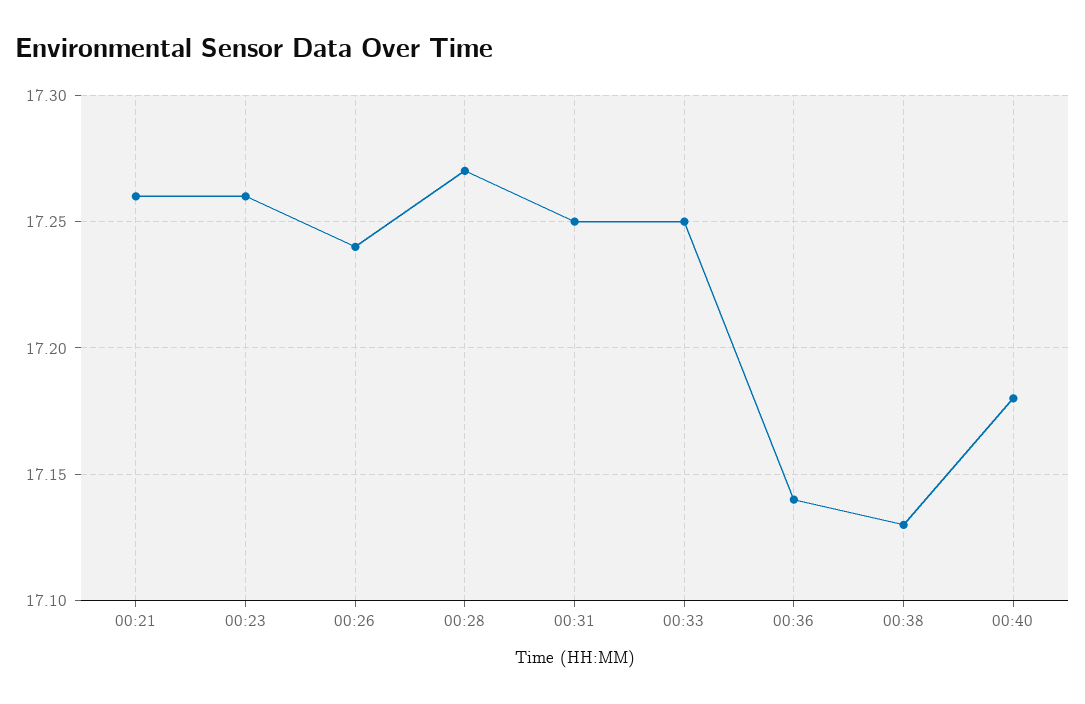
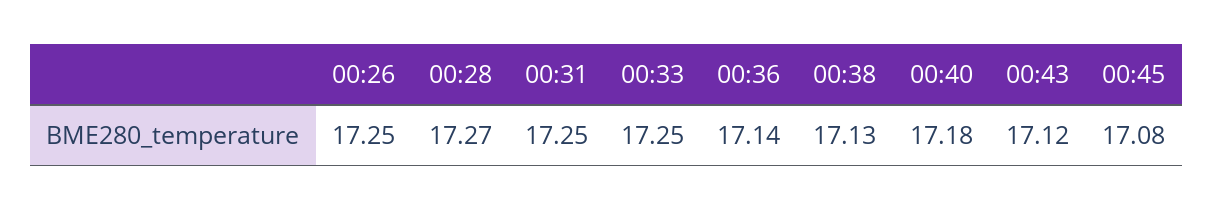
00:21: 17.26 -> none
00:23: 17.26 -> none
00:26: 17.24 -> 17.25
00:43: none -> 17.12
00:45: none -> 17.08

